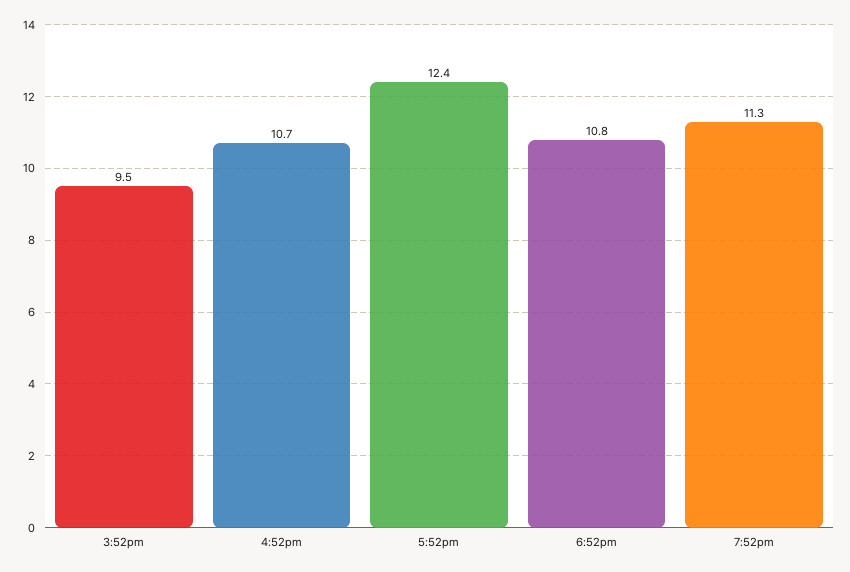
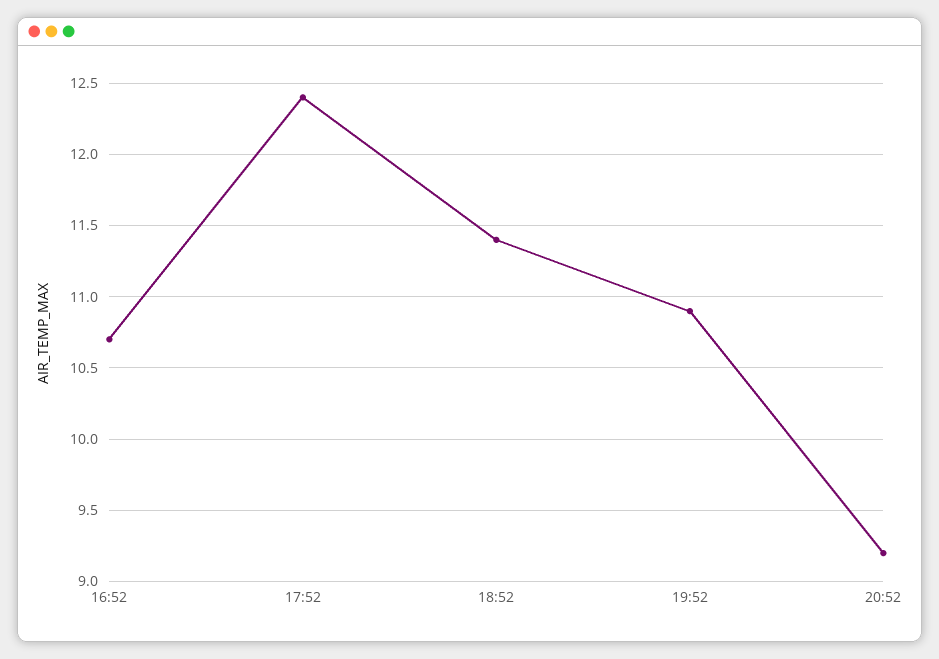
3:52pm: 9.5 -> none
6:52pm: 10.8 -> 11.4
7:52pm: 11.3 -> 10.9
20:52: none -> 9.2

